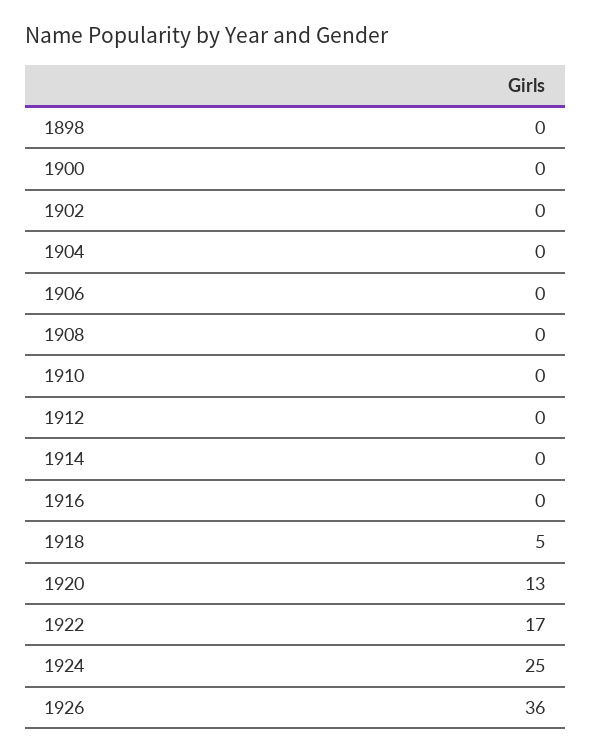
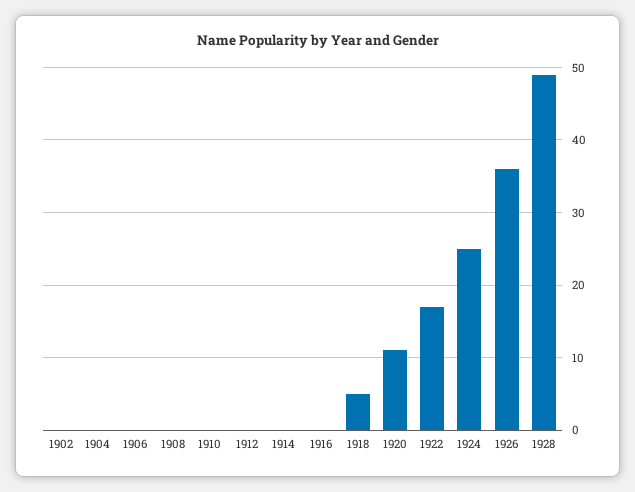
1898: 0 -> none
1900: 0 -> none
1920: 13 -> 11
1928: none -> 49

